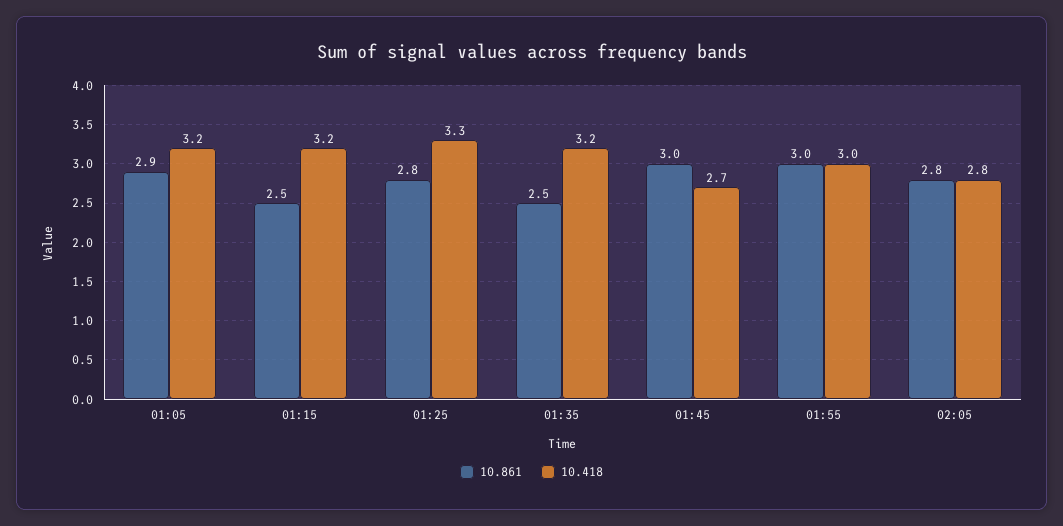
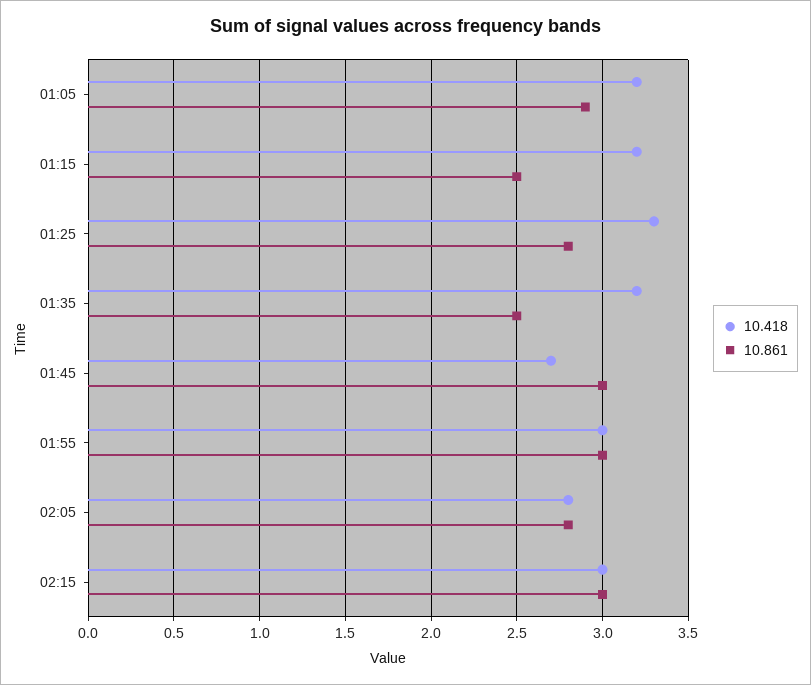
10.418, 02:15: none -> 3
10.861, 02:15: none -> 3

